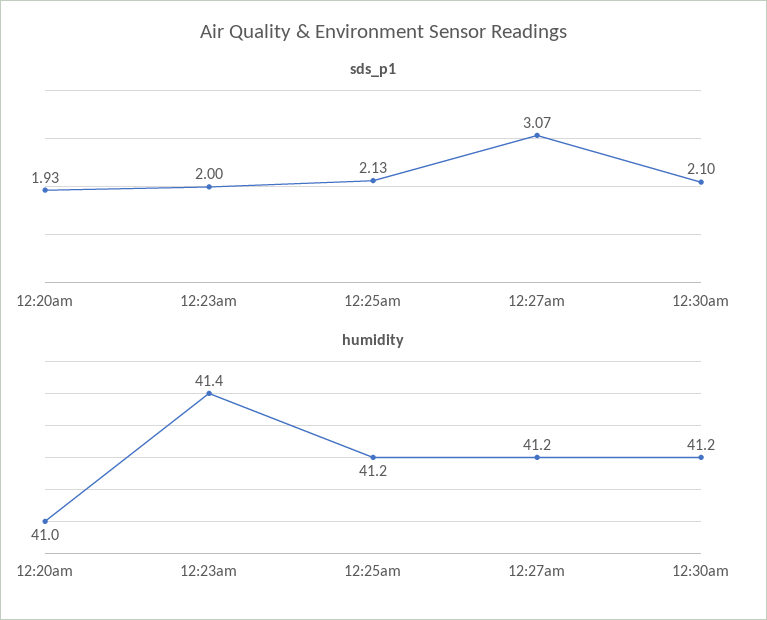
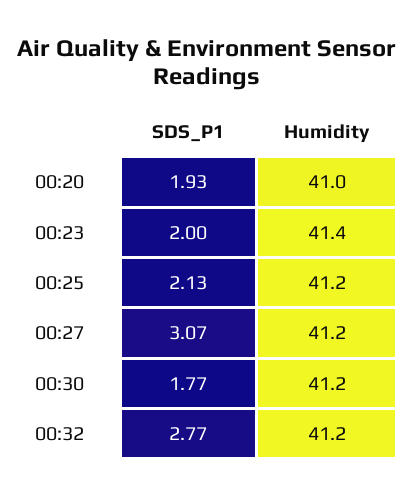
sds_p1, 12:30am: 2.1 -> 1.77
sds_p1, 00:32: none -> 2.77
humidity, 00:32: none -> 41.2

